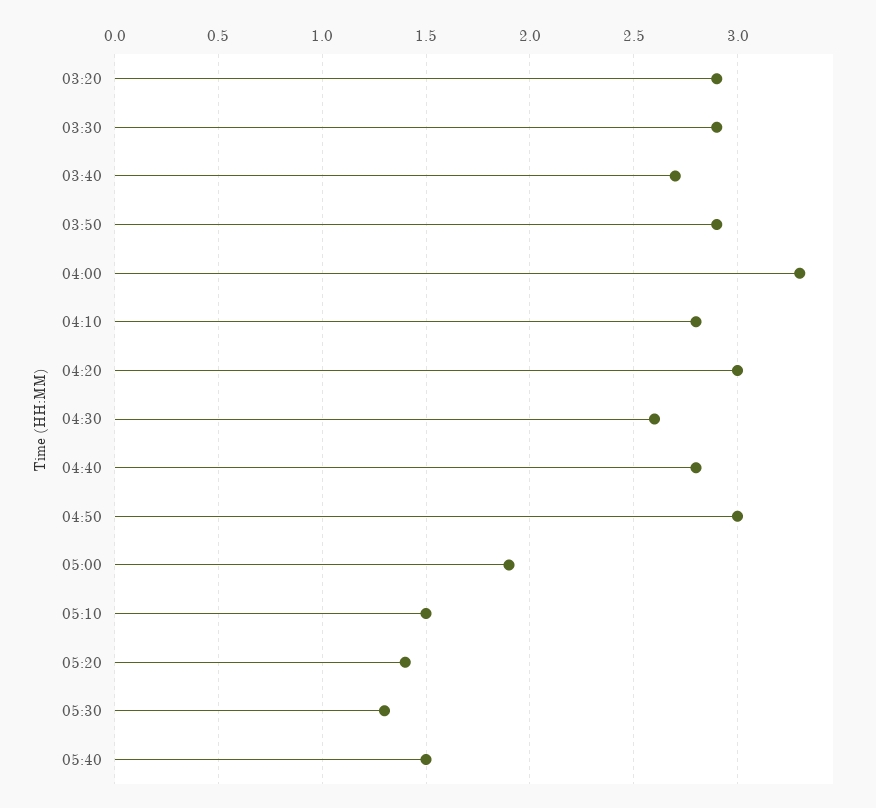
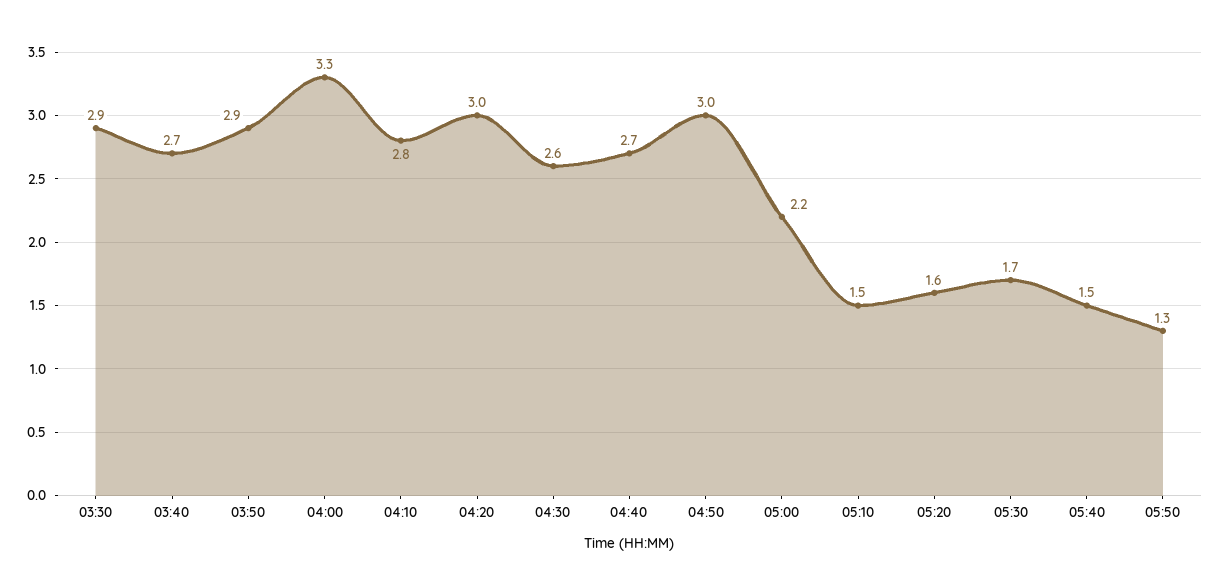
03:20: 2.9 -> none
04:40: 2.8 -> 2.7
05:00: 1.9 -> 2.2
05:20: 1.4 -> 1.6
05:30: 1.3 -> 1.7
05:50: none -> 1.3

